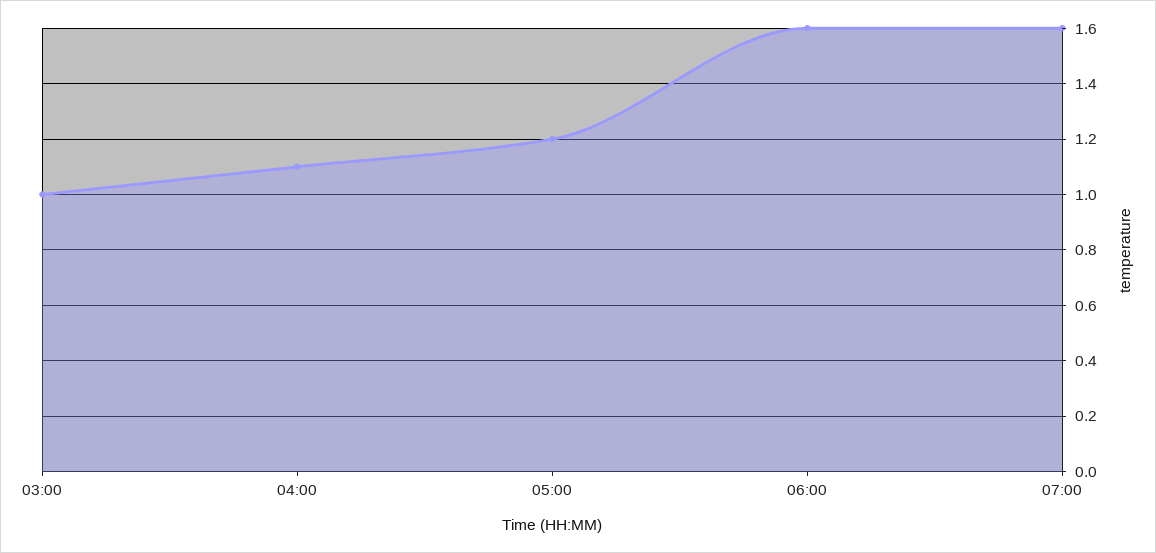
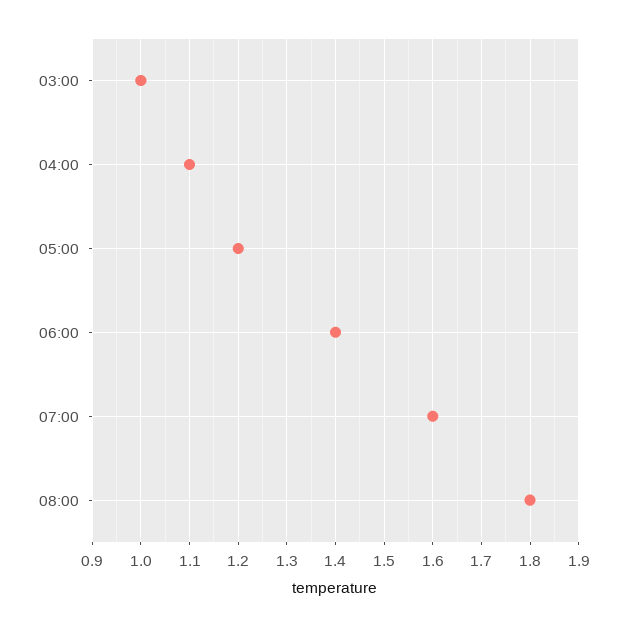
06:00: 1.6 -> 1.4
08:00: none -> 1.8

